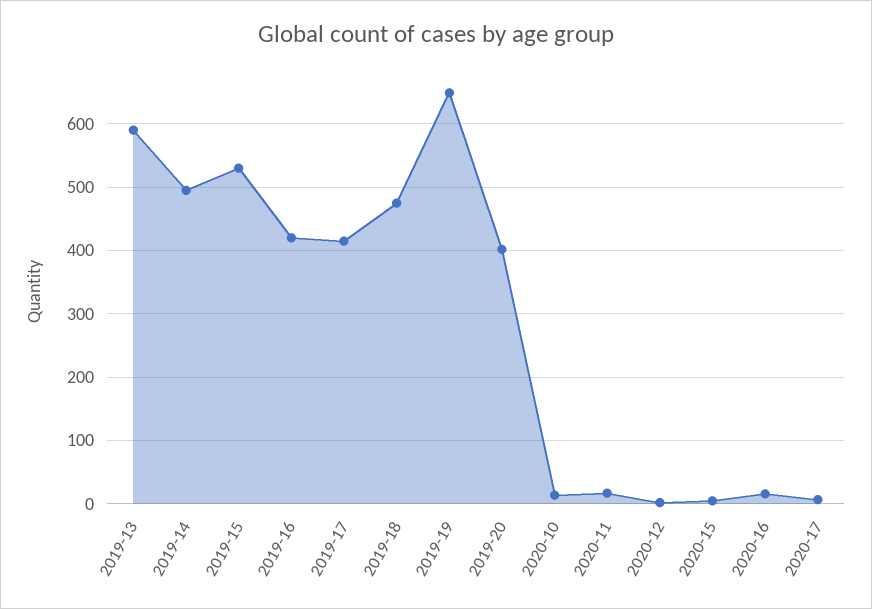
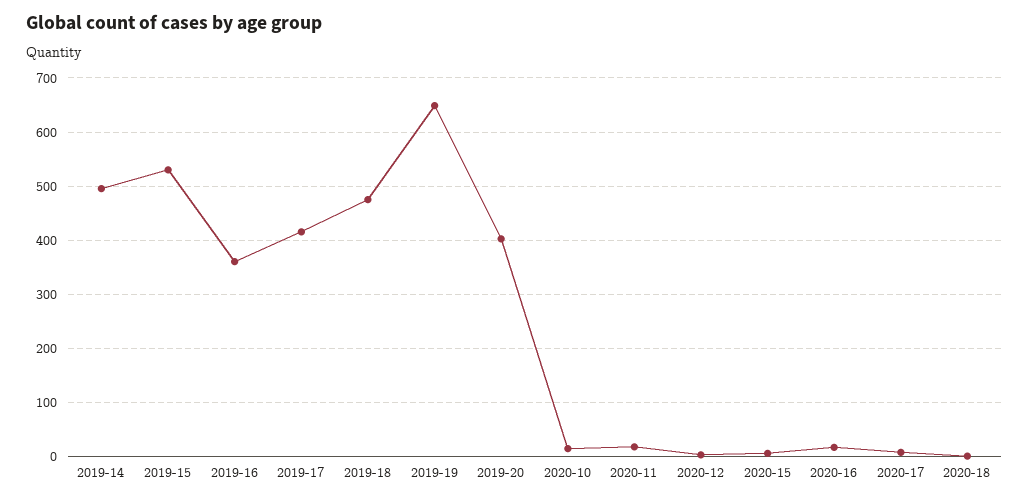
2019-13: 590 -> none
2019-16: 420 -> 360
2020-18: none -> 0

